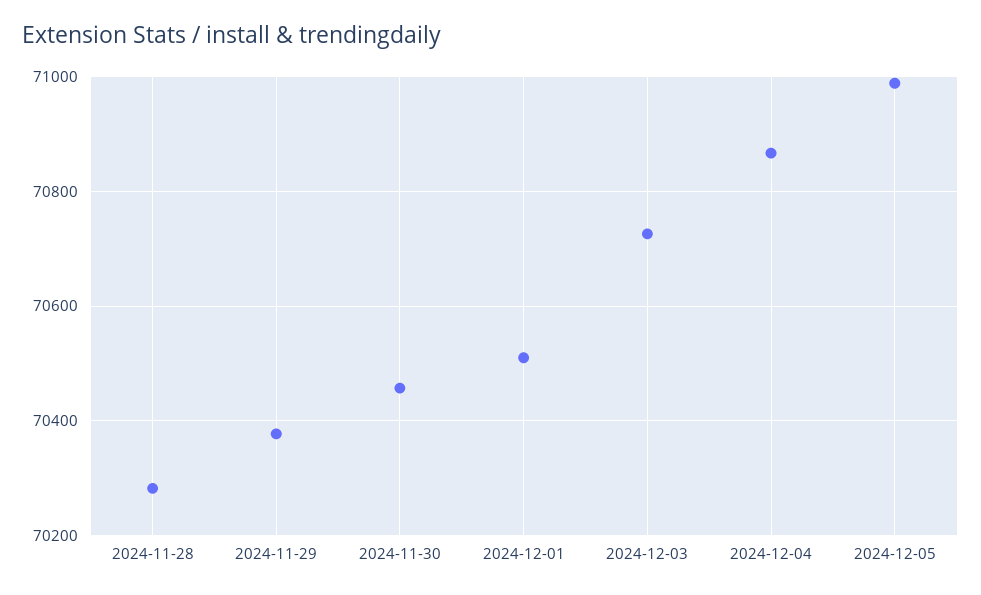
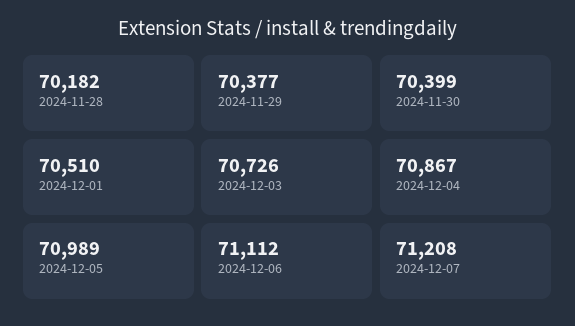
2024-11-28: 70280 -> 70182
2024-11-30: 70460 -> 70399
2024-12-06: none -> 71112
2024-12-07: none -> 71208

